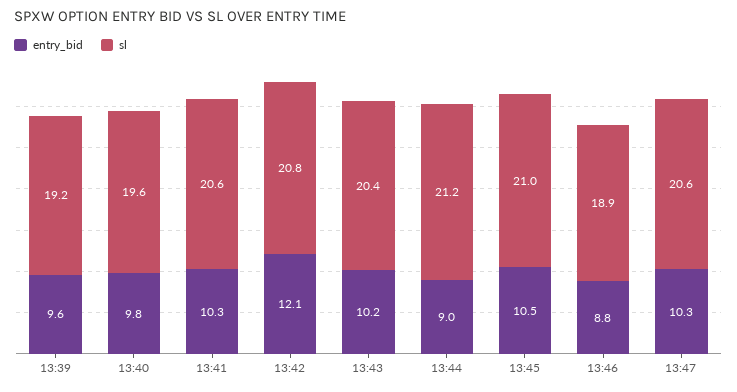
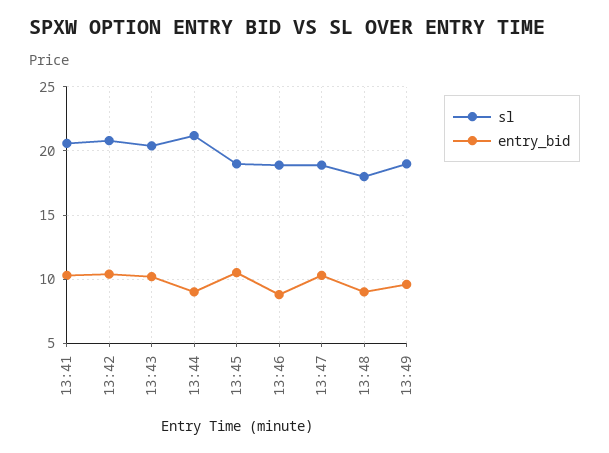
entry_bid, 13:39: 9.6 -> none
sl, 13:39: 19.2 -> none
entry_bid, 13:40: 9.8 -> none
sl, 13:40: 19.6 -> none
entry_bid, 13:42: 12.1 -> 10.5
sl, 13:45: 21 -> 19
sl, 13:47: 20.6 -> 19
sl, 13:48: none -> 18
entry_bid, 13:48: none -> 9
sl, 13:49: none -> 19
entry_bid, 13:49: none -> 9.5

